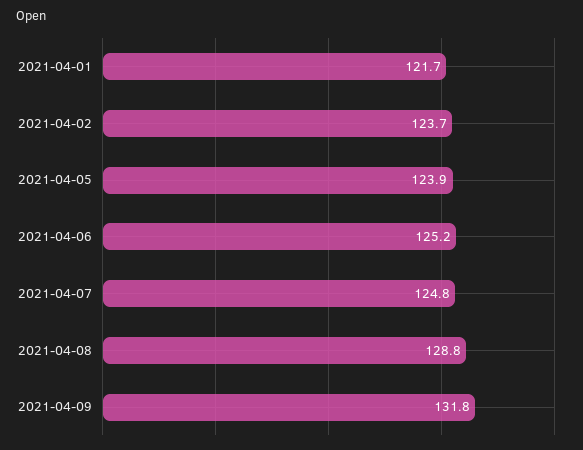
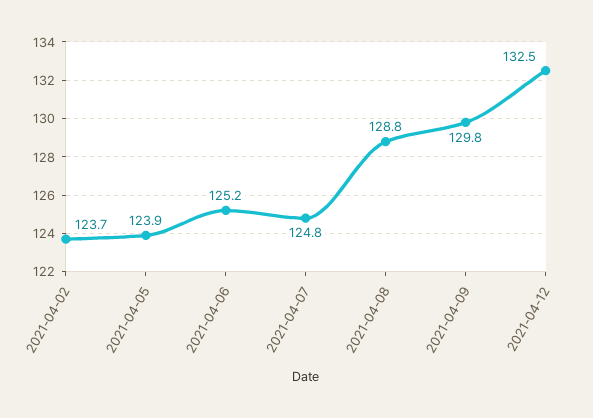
2021-04-01: 121.7 -> none
2021-04-09: 131.8 -> 129.8
2021-04-12: none -> 132.5

